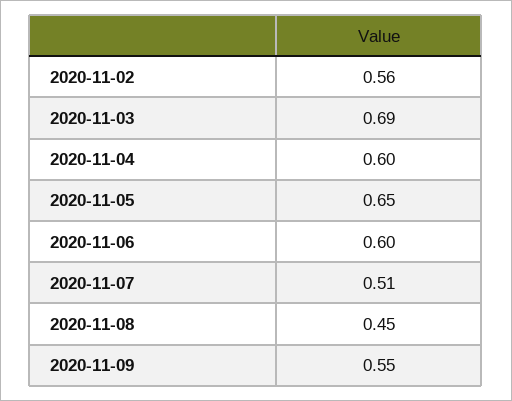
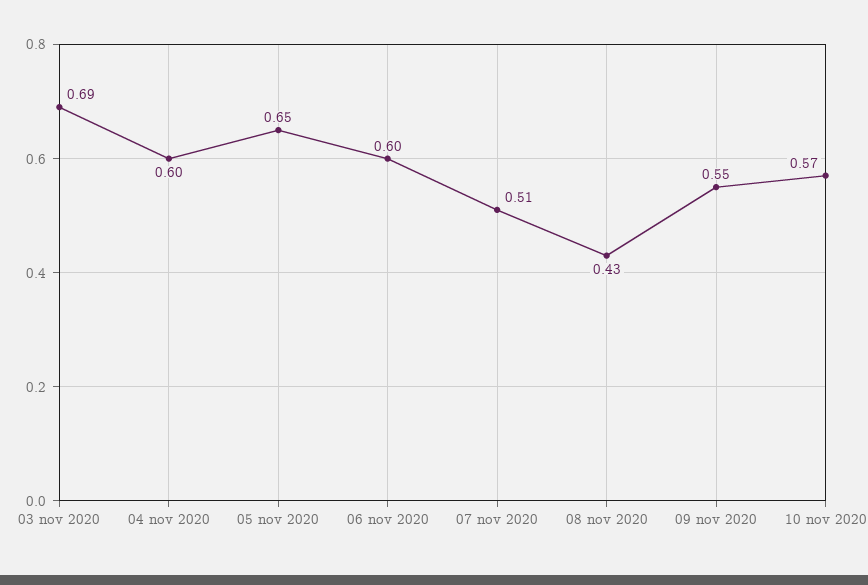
2020-11-02: 0.56 -> none
2020-11-08: 0.45 -> 0.43
10 nov 2020: none -> 0.57

